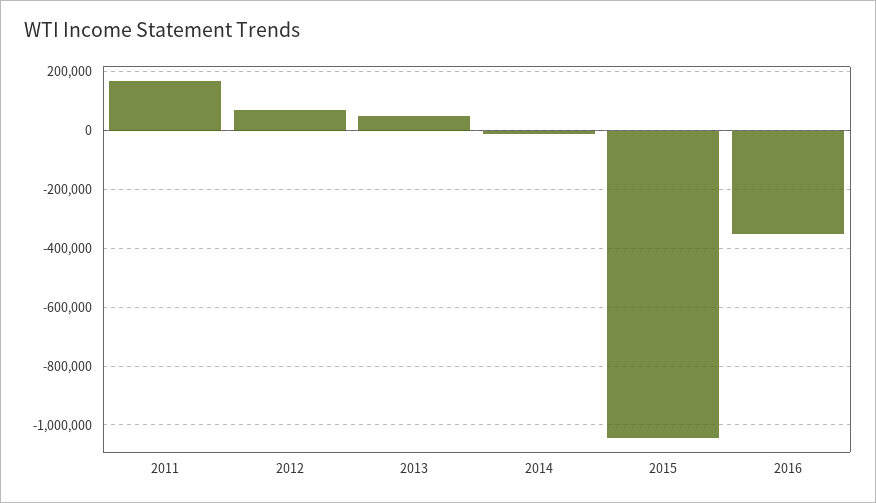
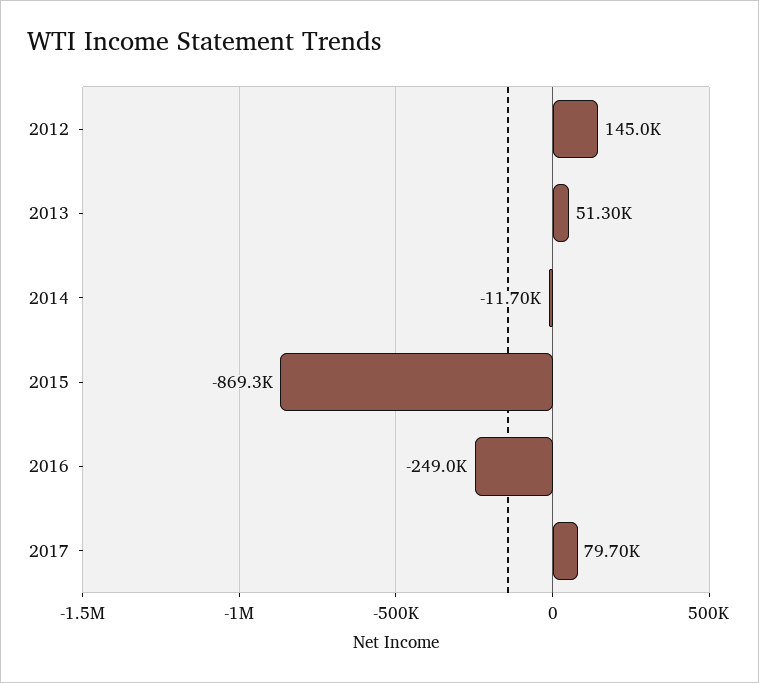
2011: 175000 -> none
2012: 75000 -> 145000
2015: -1050000 -> -869300
2016: -350000 -> -249000
2017: none -> 79700

